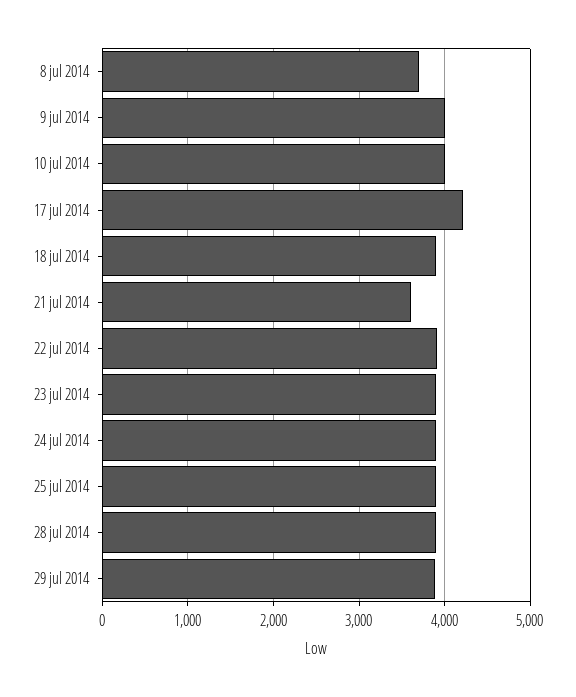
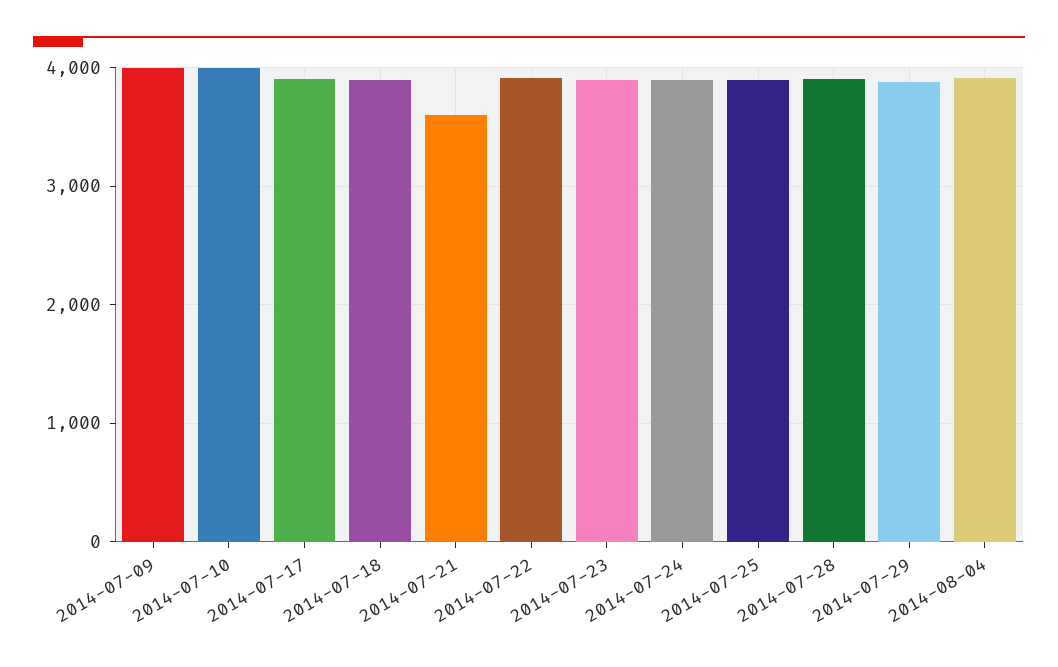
8 jul 2014: 3700 -> none
17 jul 2014: 4200 -> 3900
2014-08-04: none -> 3900

